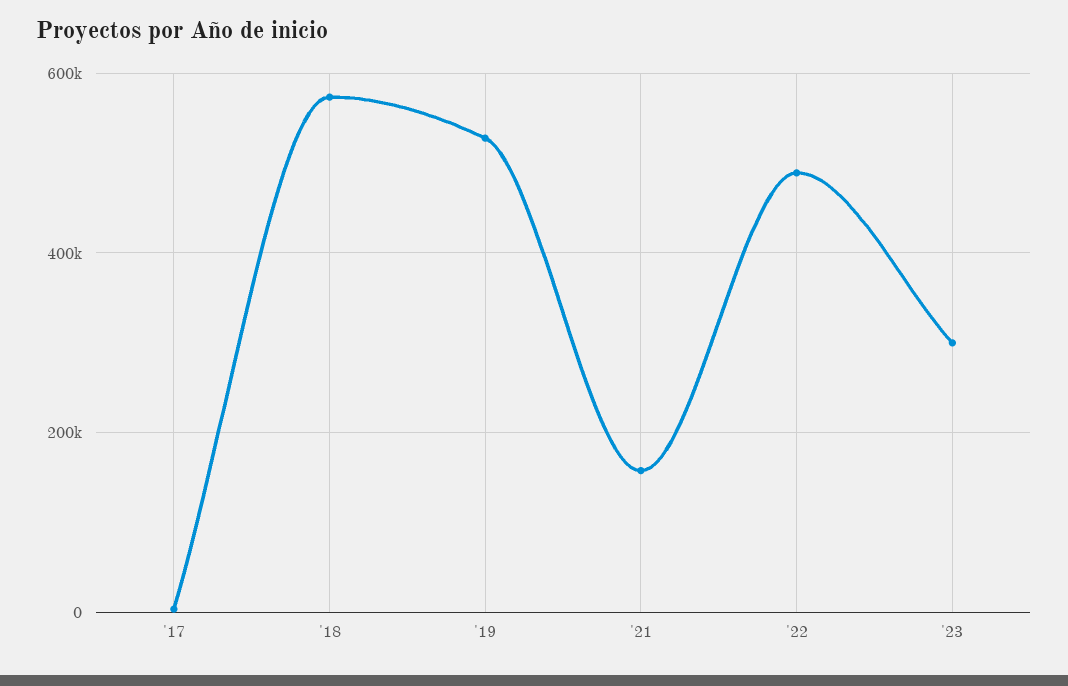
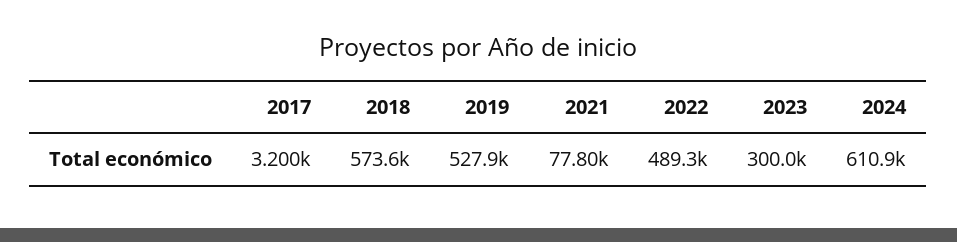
'21: 160000 -> 77800
2024: none -> 610900

